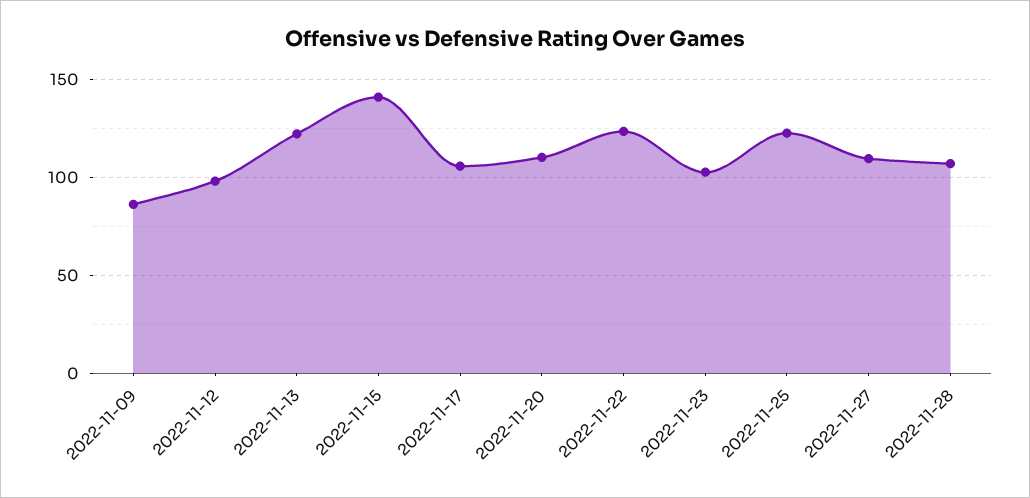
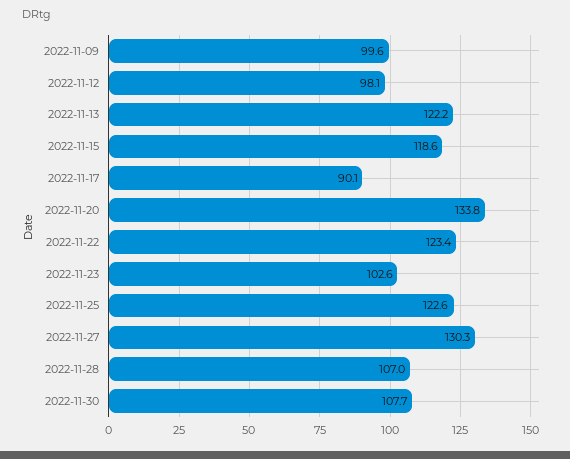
2022-11-09: 85 -> 99.6
2022-11-15: 140 -> 118.6
2022-11-17: 105 -> 90.1
2022-11-20: 110 -> 133.8
2022-11-27: 110 -> 130.3
2022-11-30: none -> 107.7

